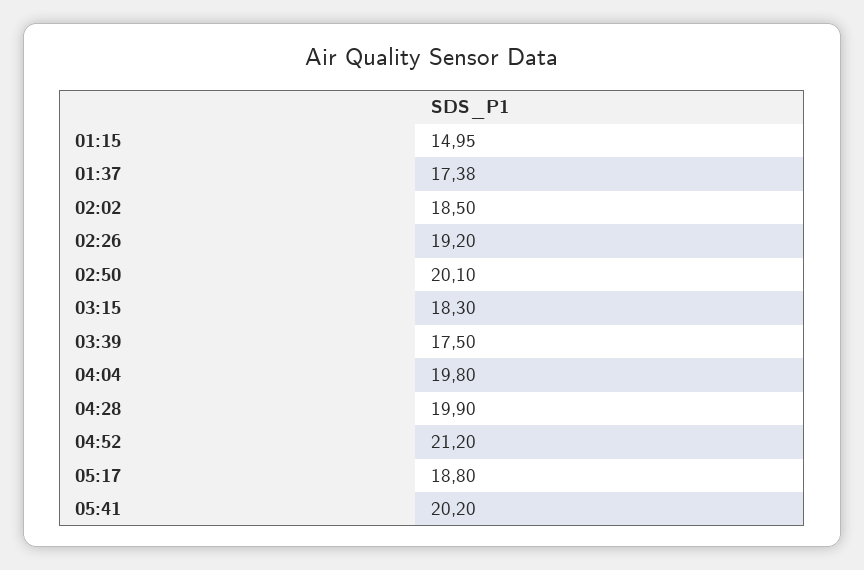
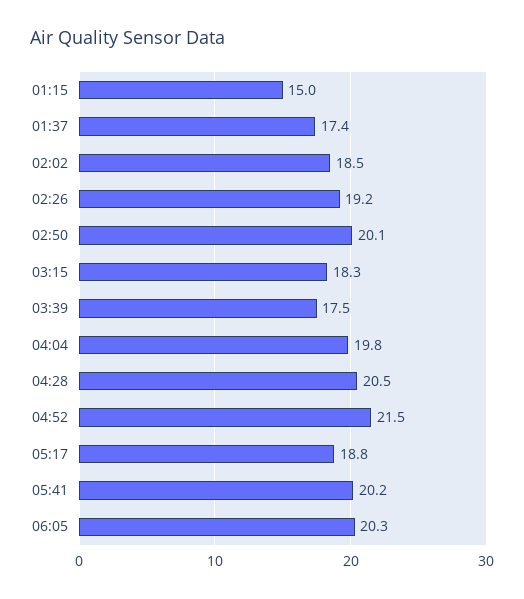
04:28: 19.9 -> 20.5
04:52: 21.2 -> 21.5
06:05: none -> 20.3

